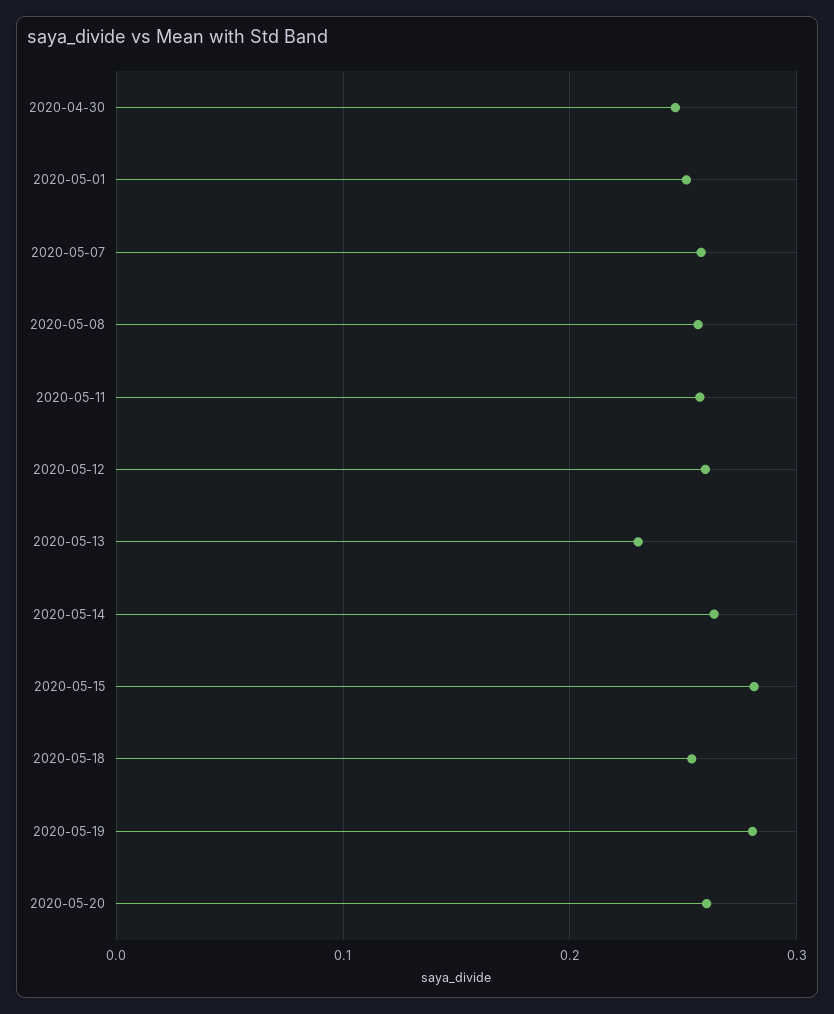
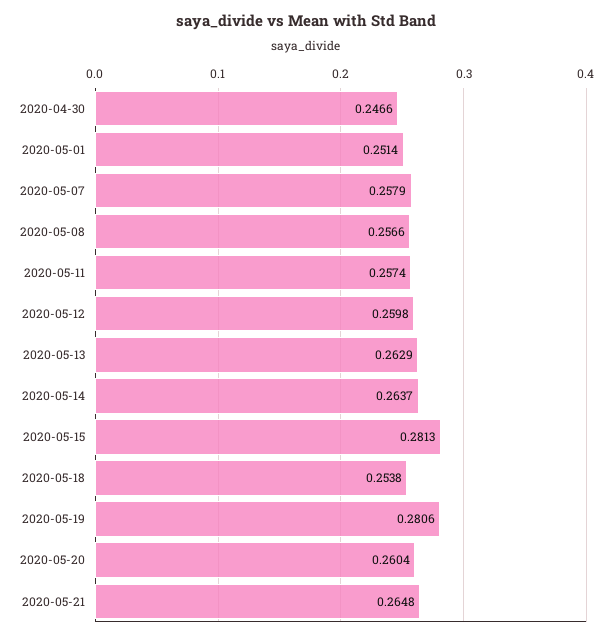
2020-05-13: 0.23 -> 0.2629
2020-05-21: none -> 0.2648

